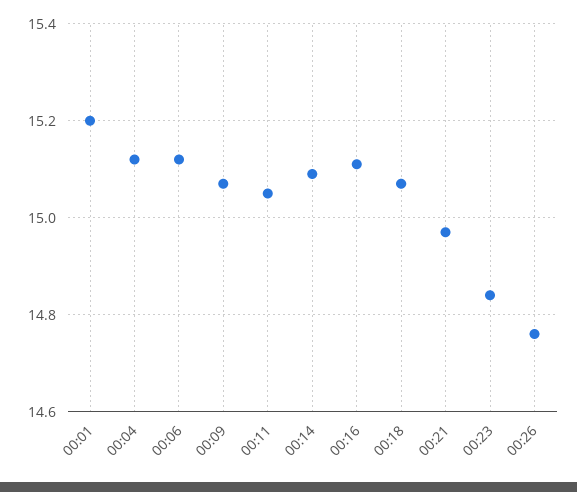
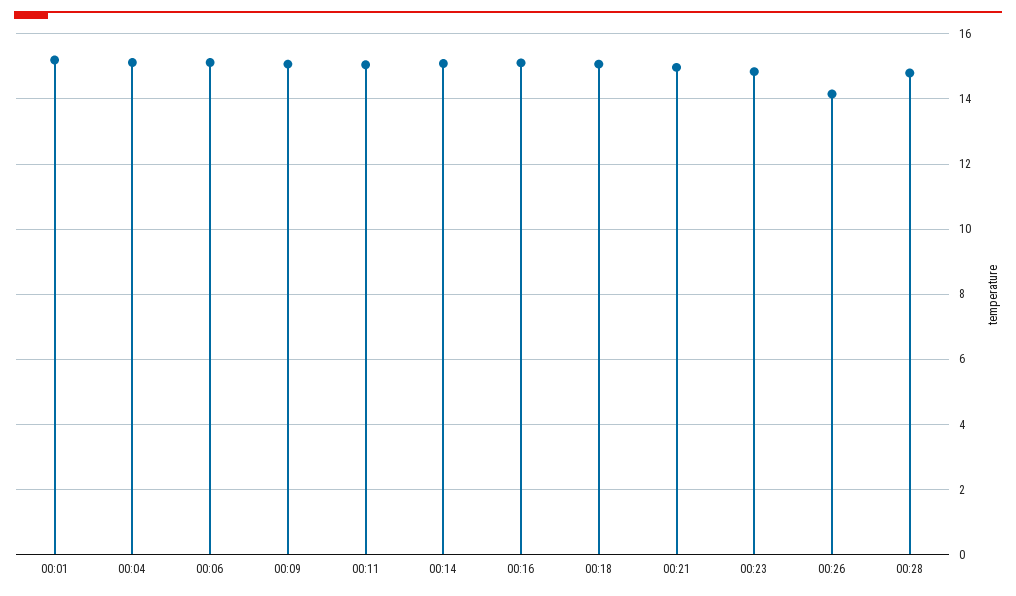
00:26: 14.75 -> 14.2
00:28: none -> 14.8

